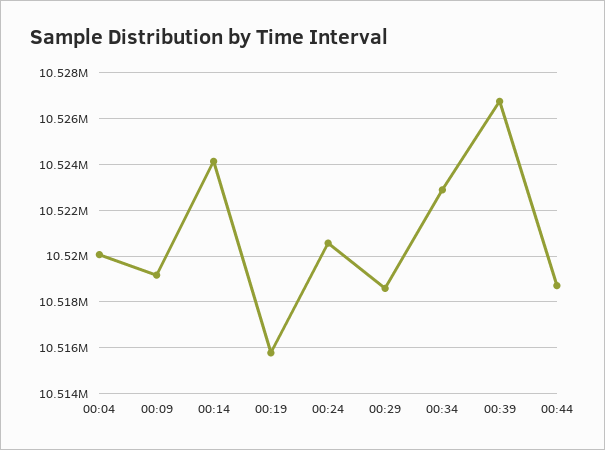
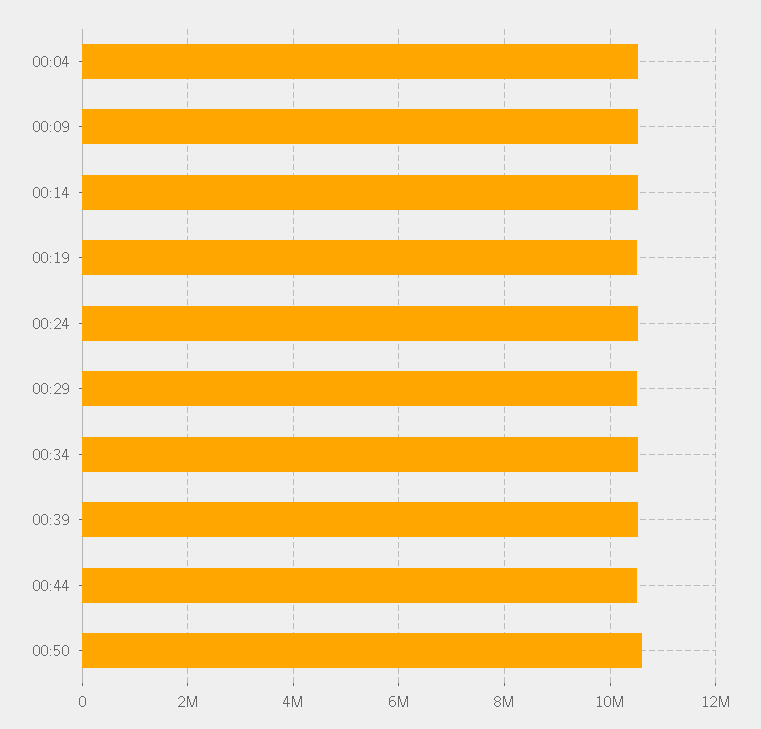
00:50: none -> 10600000

